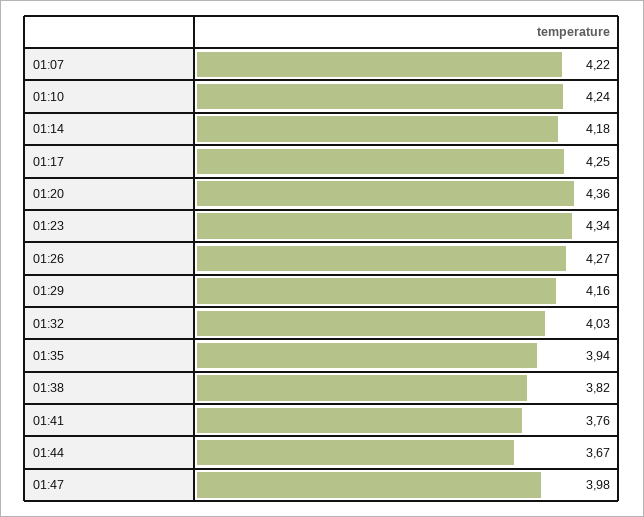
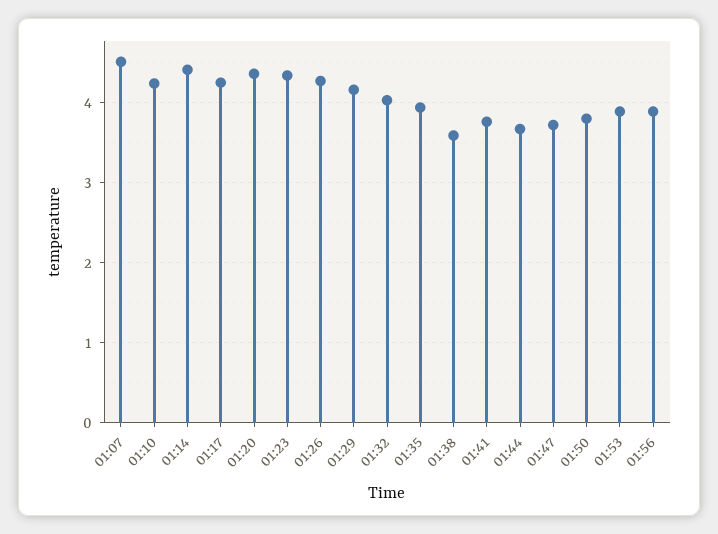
01:07: 4.22 -> 4.5
01:14: 4.18 -> 4.4
01:38: 3.82 -> 3.6
01:47: 3.98 -> 3.7
01:50: none -> 3.8
01:53: none -> 3.9
01:56: none -> 3.9

